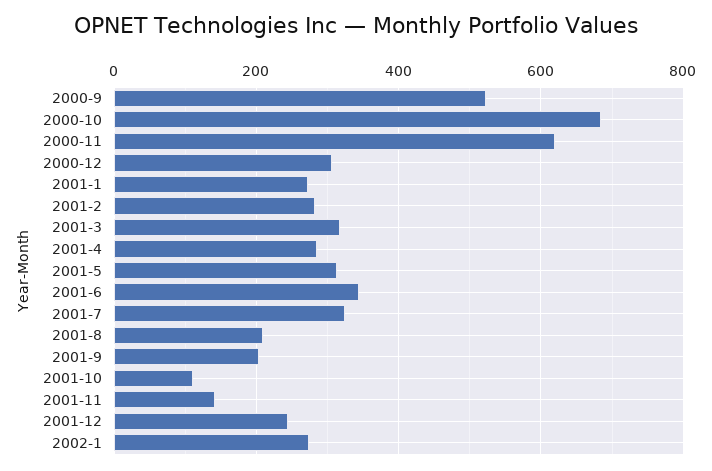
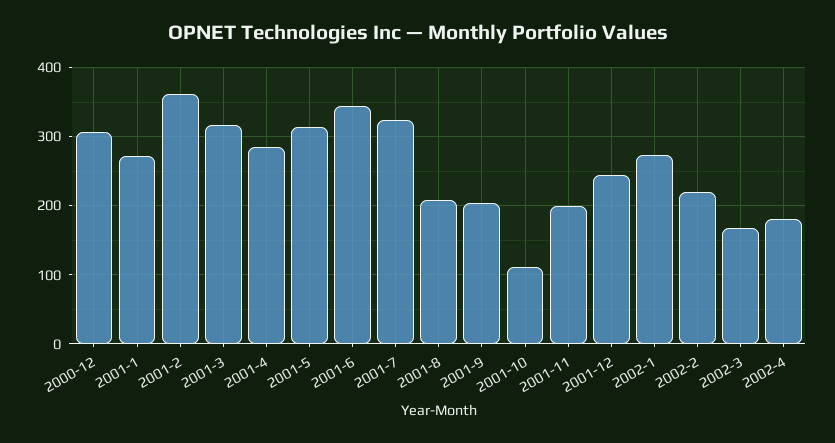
2000-9: 520 -> none
2000-10: 680 -> none
2000-11: 620 -> none
2001-2: 280 -> 360
2001-11: 140 -> 200
2002-2: none -> 220
2002-3: none -> 170
2002-4: none -> 180

